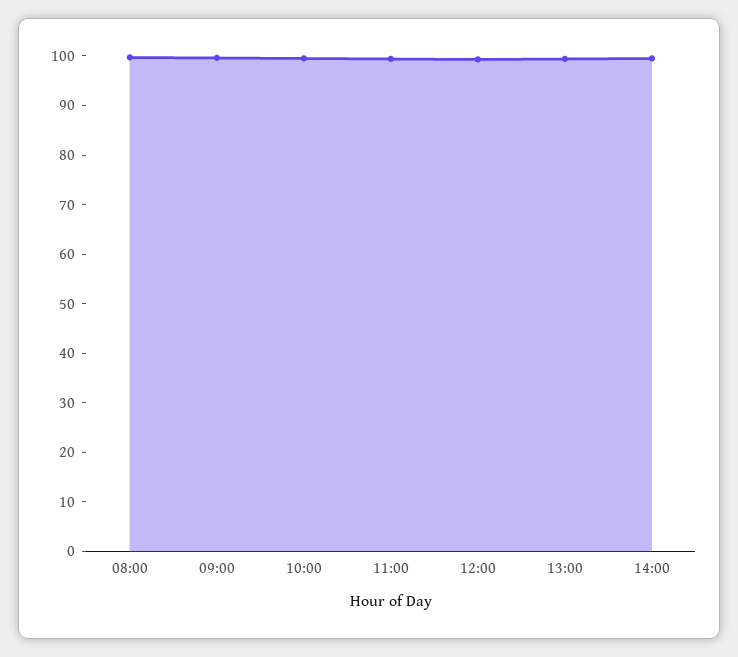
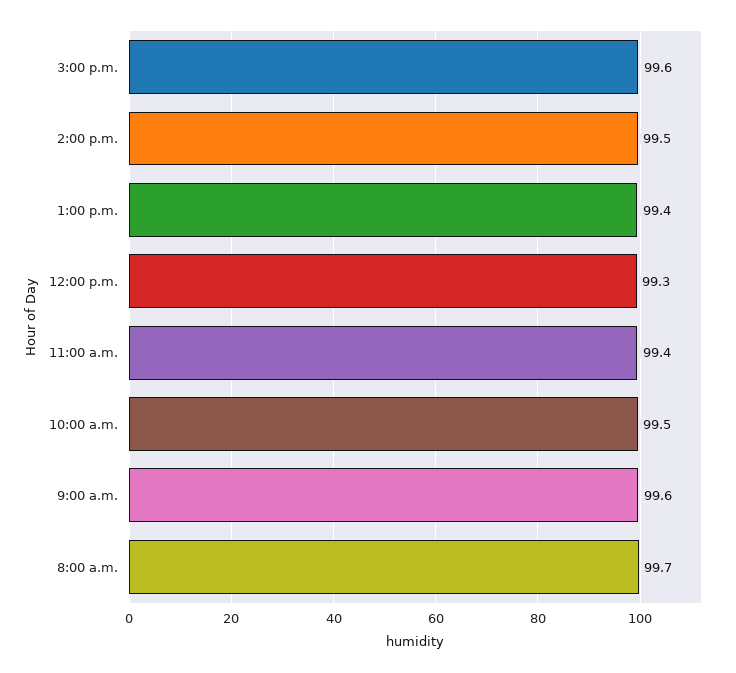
3:00 p.m.: none -> 99.6

